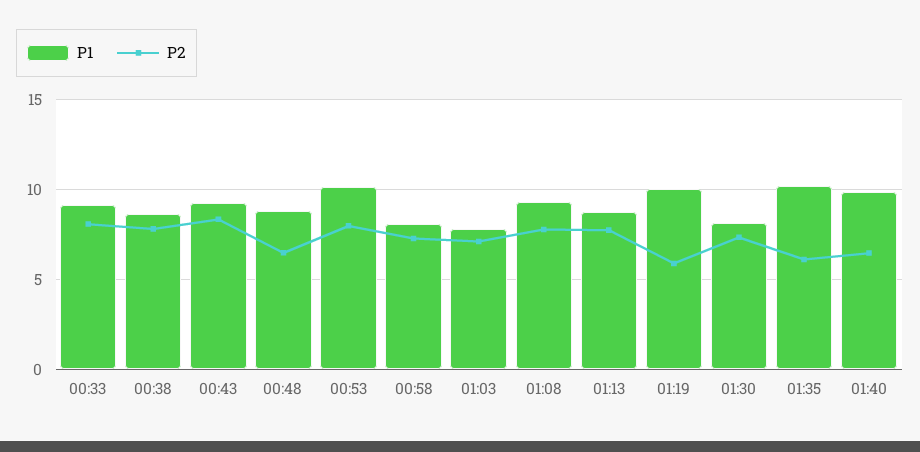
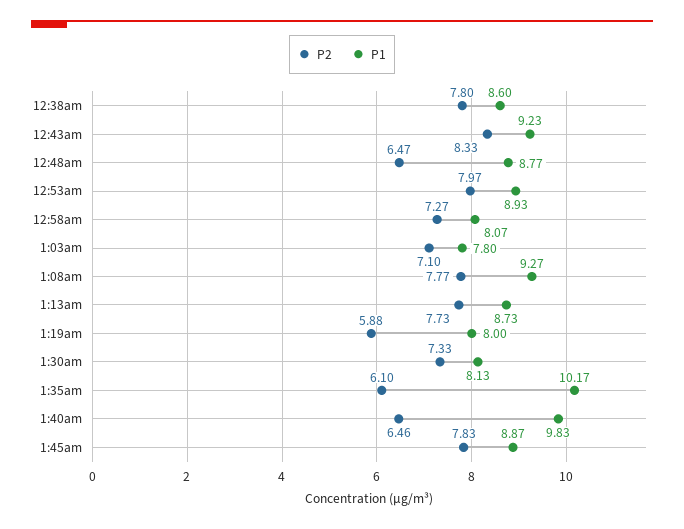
P1, 00:33: 9 -> none
P2, 00:33: 8 -> none
P1, 00:53: 10 -> 8.93
P1, 01:19: 10 -> 8
P2, 1:45am: none -> 7.83
P1, 1:45am: none -> 8.87

